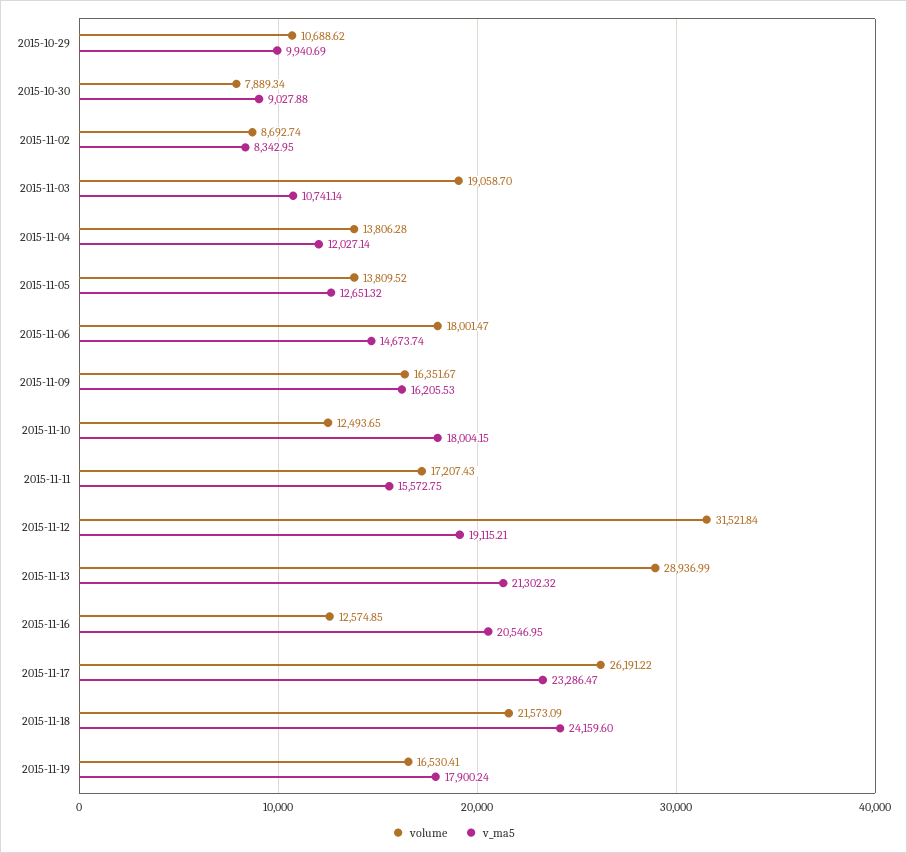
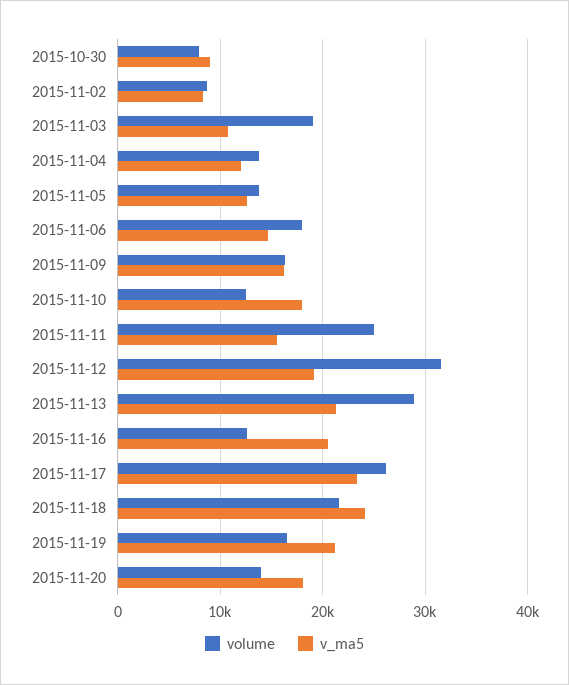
volume, 2015-10-29: 10688.62 -> none
v_ma5, 2015-10-29: 9940.69 -> none
volume, 2015-11-11: 17207.43 -> 25000
v_ma5, 2015-11-19: 17900.24 -> 21000
volume, 2015-11-20: none -> 14000
v_ma5, 2015-11-20: none -> 18000

